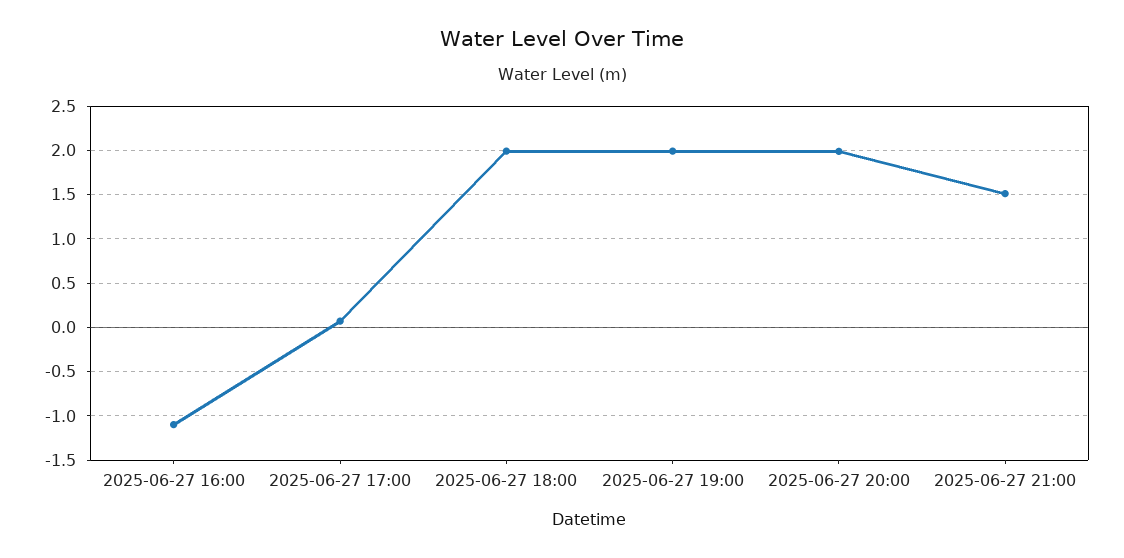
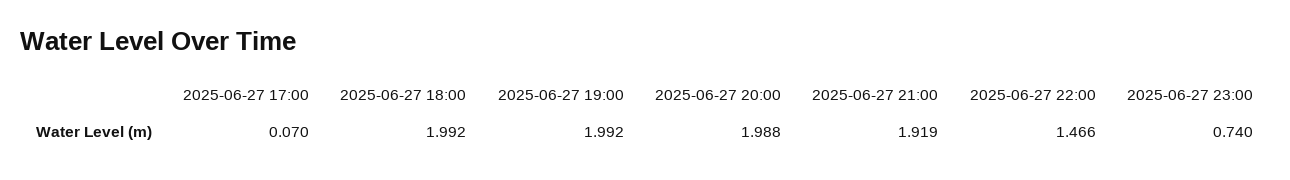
2025-06-27 16:00: -1.1 -> none
2025-06-27 21:00: 1.5 -> 1.919
2025-06-27 22:00: none -> 1.466
2025-06-27 23:00: none -> 0.74

